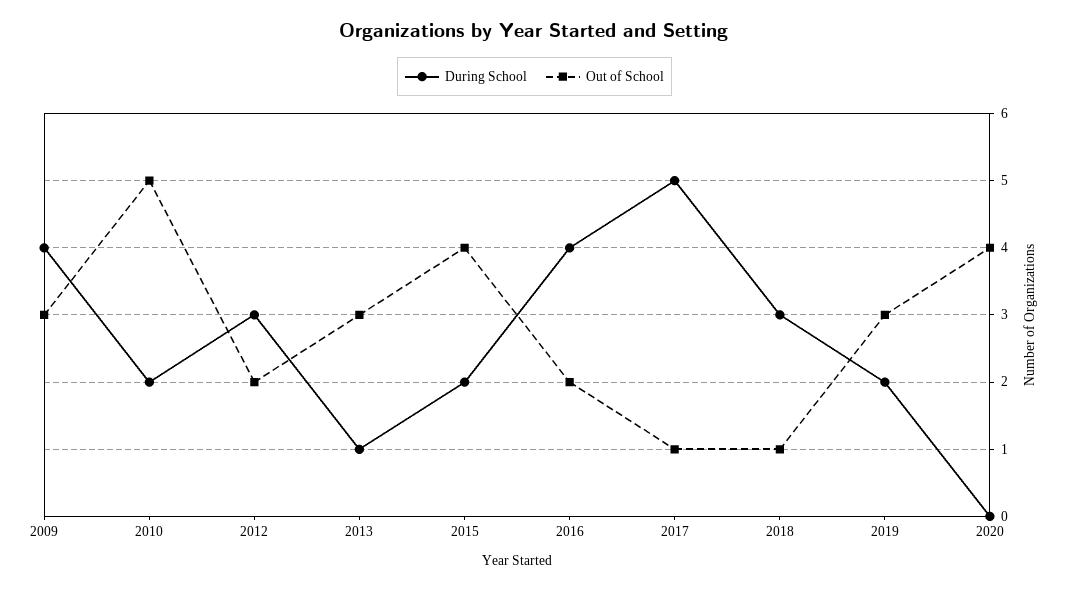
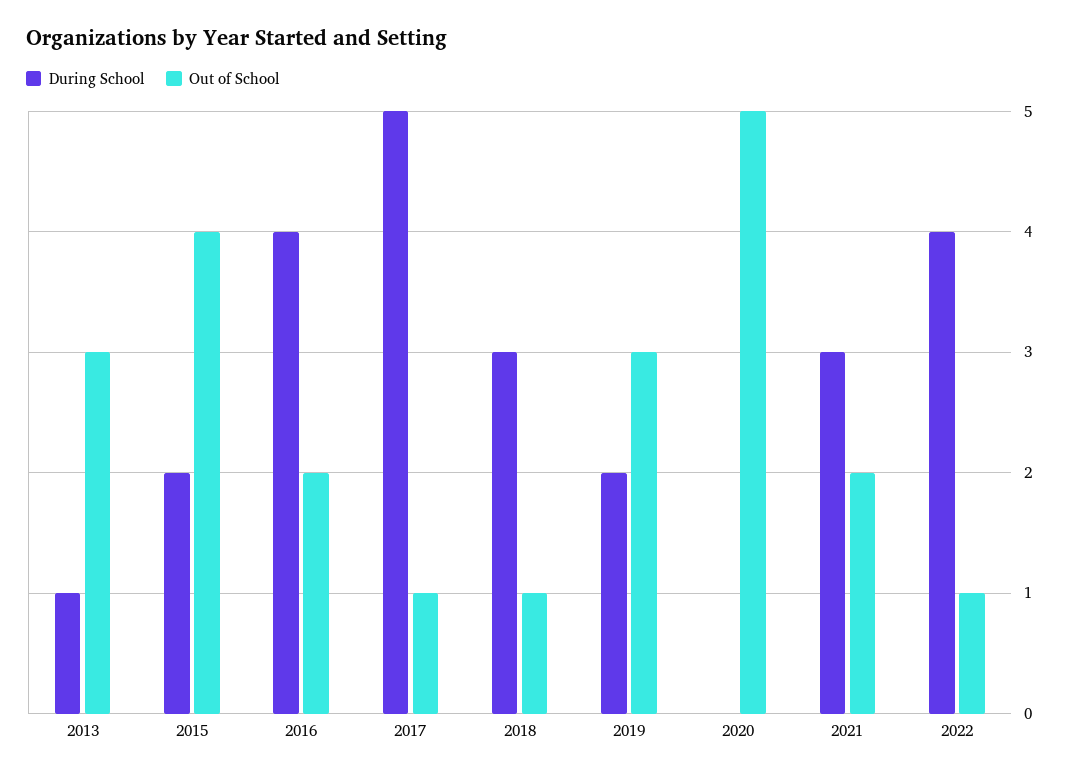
During School, 2009: 4 -> none
Out of School, 2009: 3 -> none
During School, 2010: 2 -> none
Out of School, 2010: 5 -> none
During School, 2012: 3 -> none
Out of School, 2012: 2 -> none
Out of School, 2020: 4 -> 5
During School, 2021: none -> 3
Out of School, 2021: none -> 2
During School, 2022: none -> 4
Out of School, 2022: none -> 1

